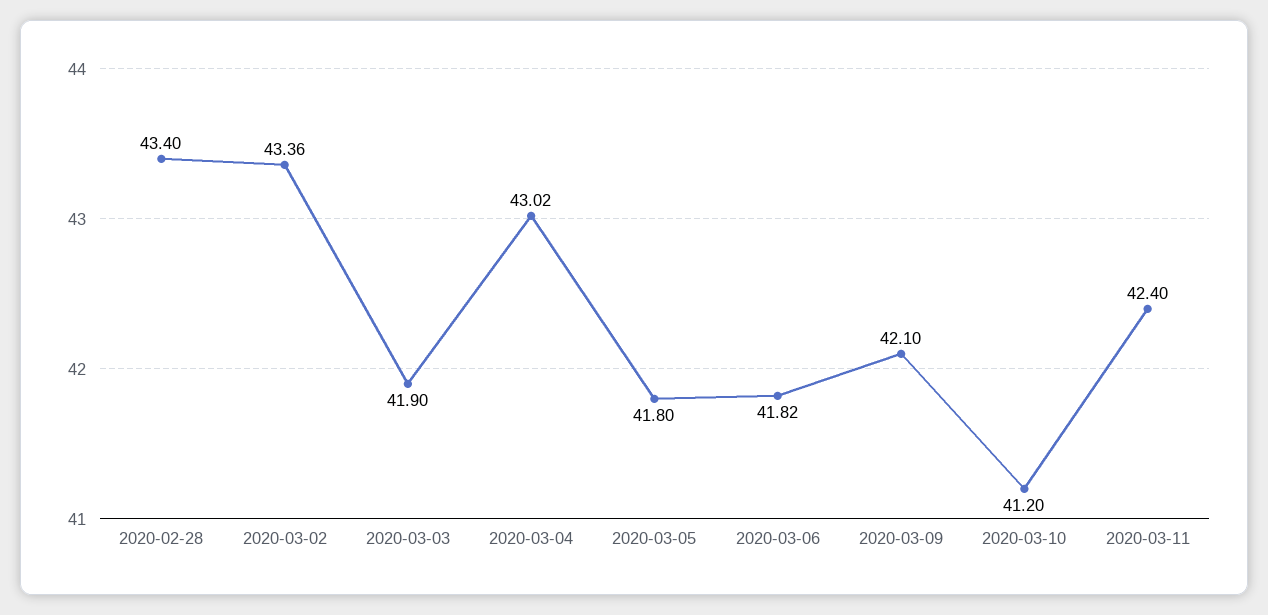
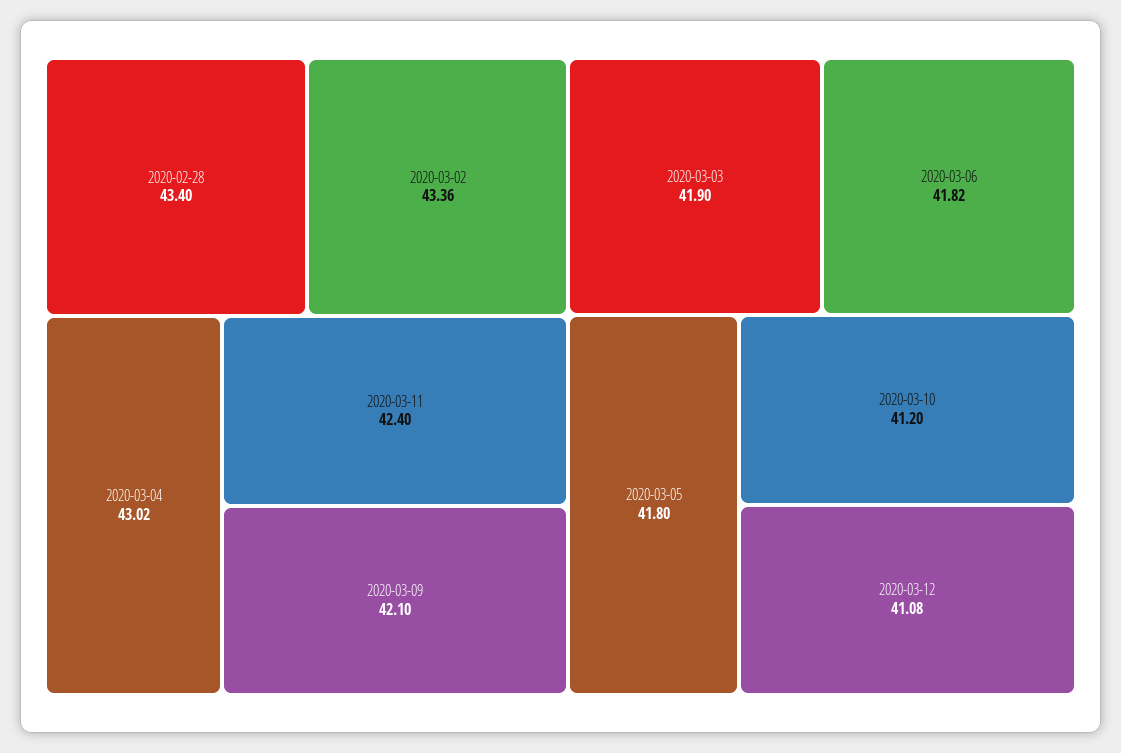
2020-03-12: none -> 41.08

